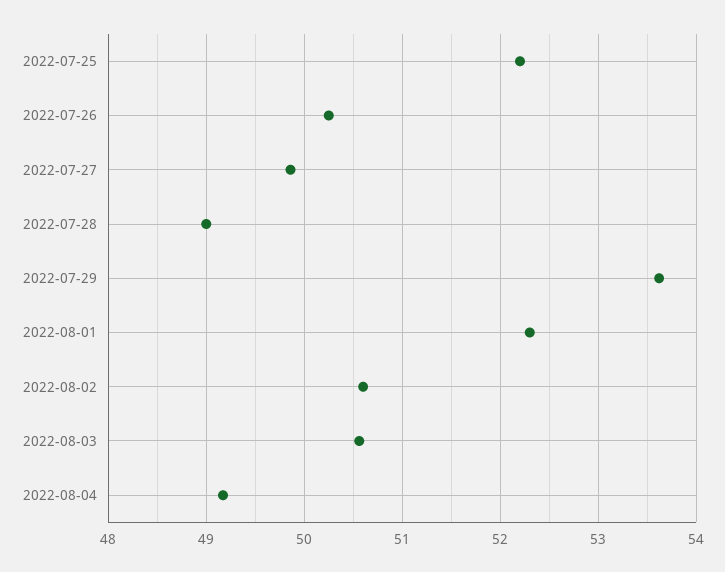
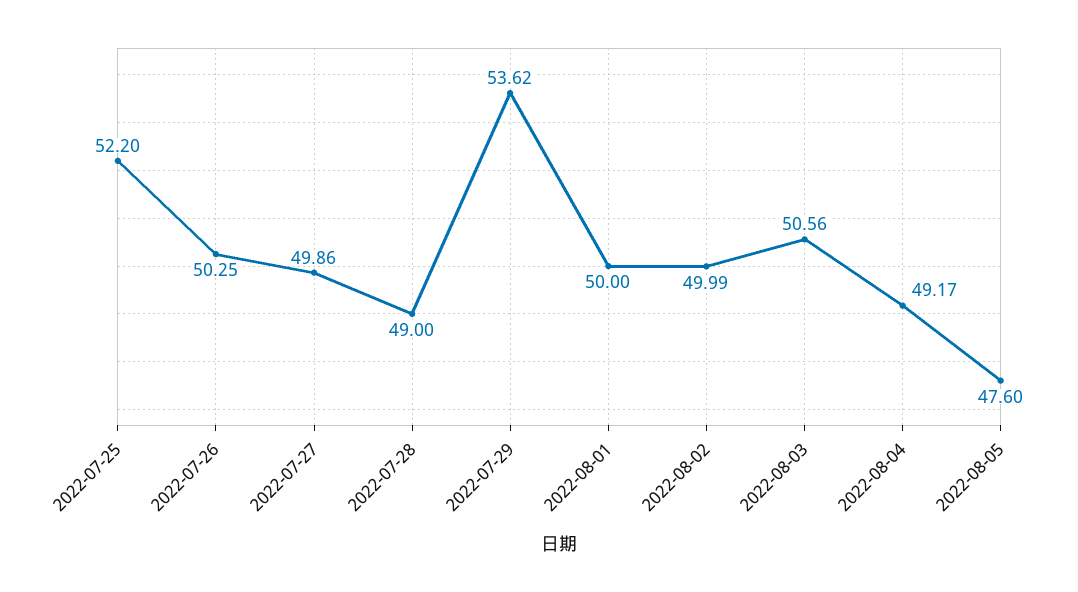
2022-08-01: 52.3 -> 50
2022-08-02: 50.6 -> 49.99
2022-08-05: none -> 47.6

